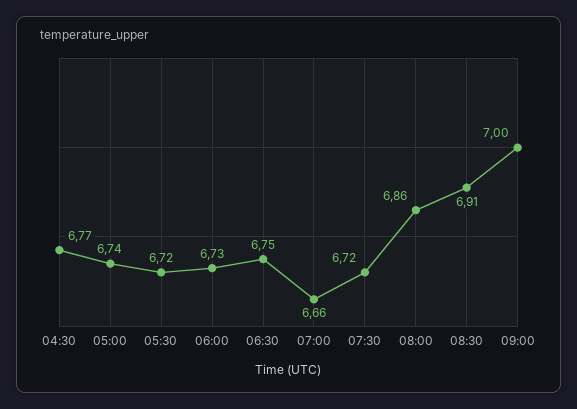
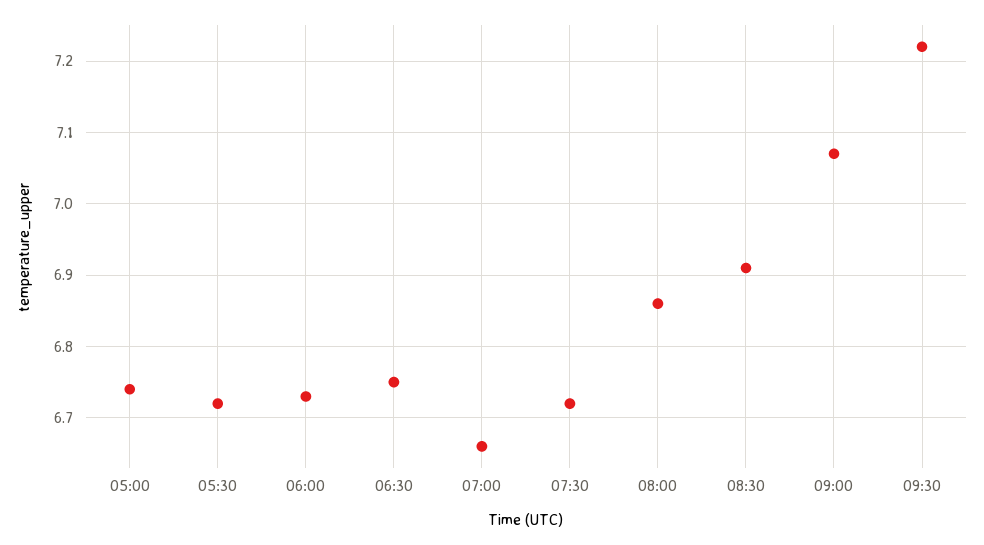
04:30: 6.77 -> none
09:00: 7 -> 7.07
09:30: none -> 7.22

